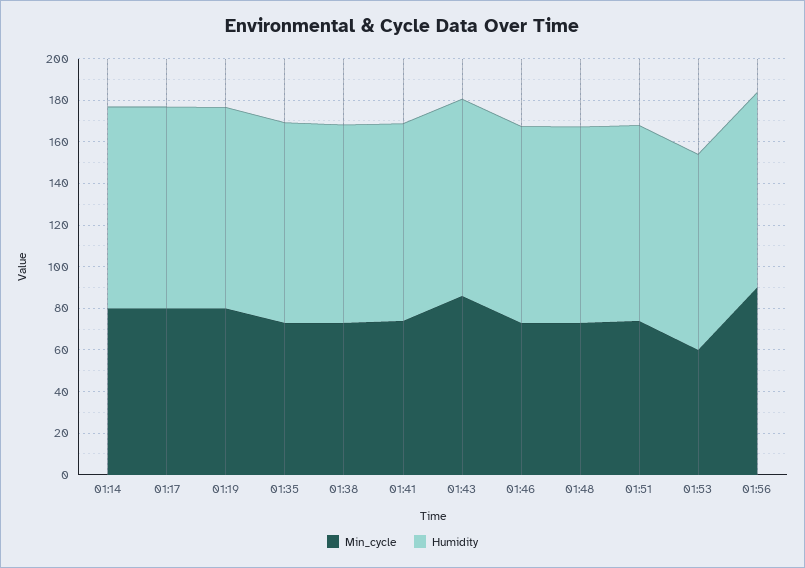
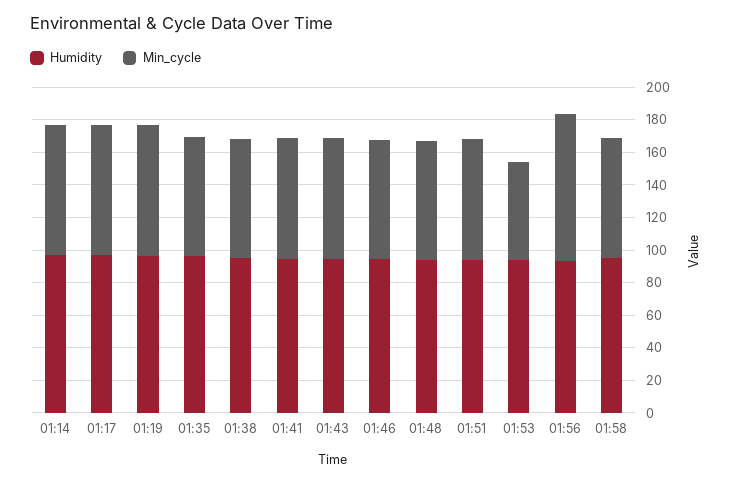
Min_cycle, 01:43: 85 -> 75
Humidity, 01:58: none -> 95
Min_cycle, 01:58: none -> 75

